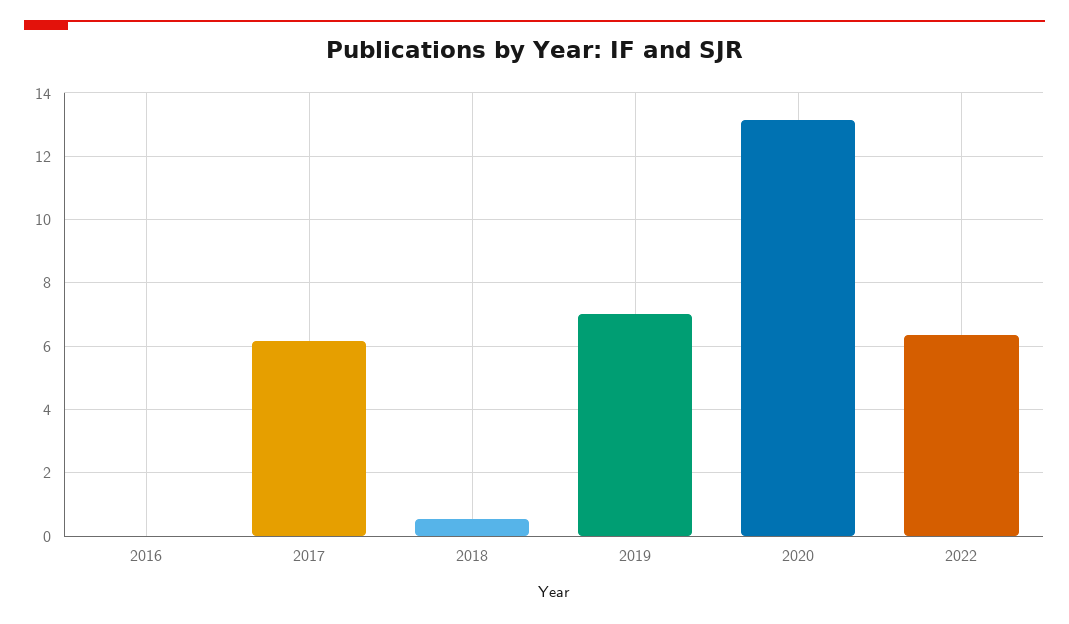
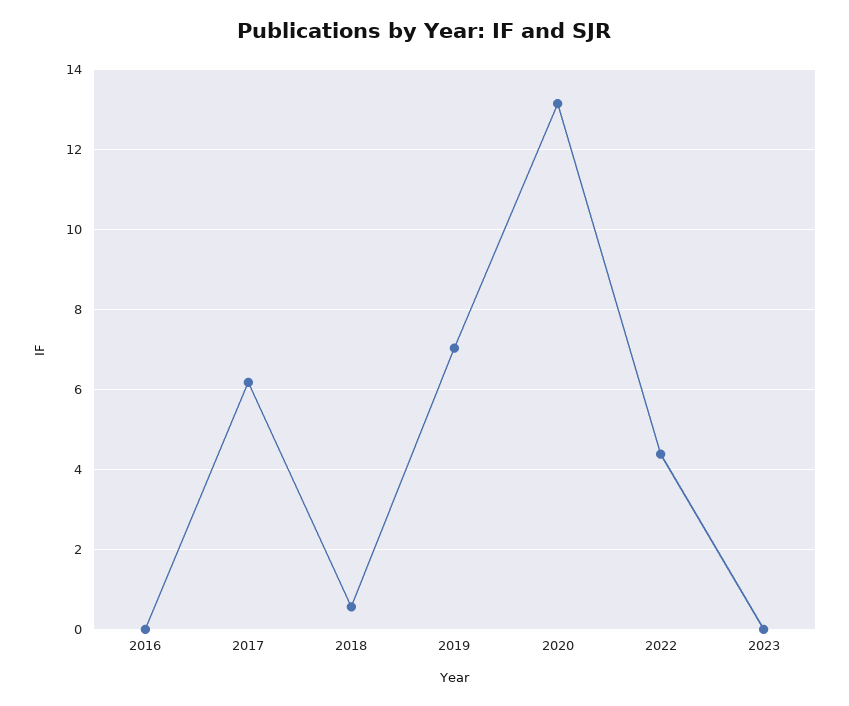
2022: 6.4 -> 4.4
2023: none -> 0

